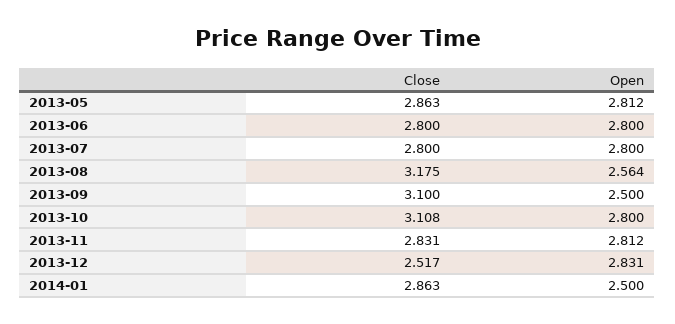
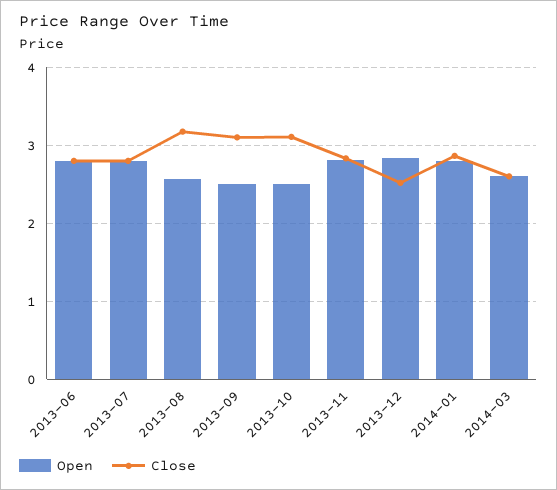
Close, 2013-05: 2.863 -> none
Open, 2013-05: 2.812 -> none
Open, 2013-10: 2.8 -> 2.5
Open, 2014-01: 2.5 -> 2.8
Open, 2014-03: none -> 2.6
Close, 2014-03: none -> 2.6

